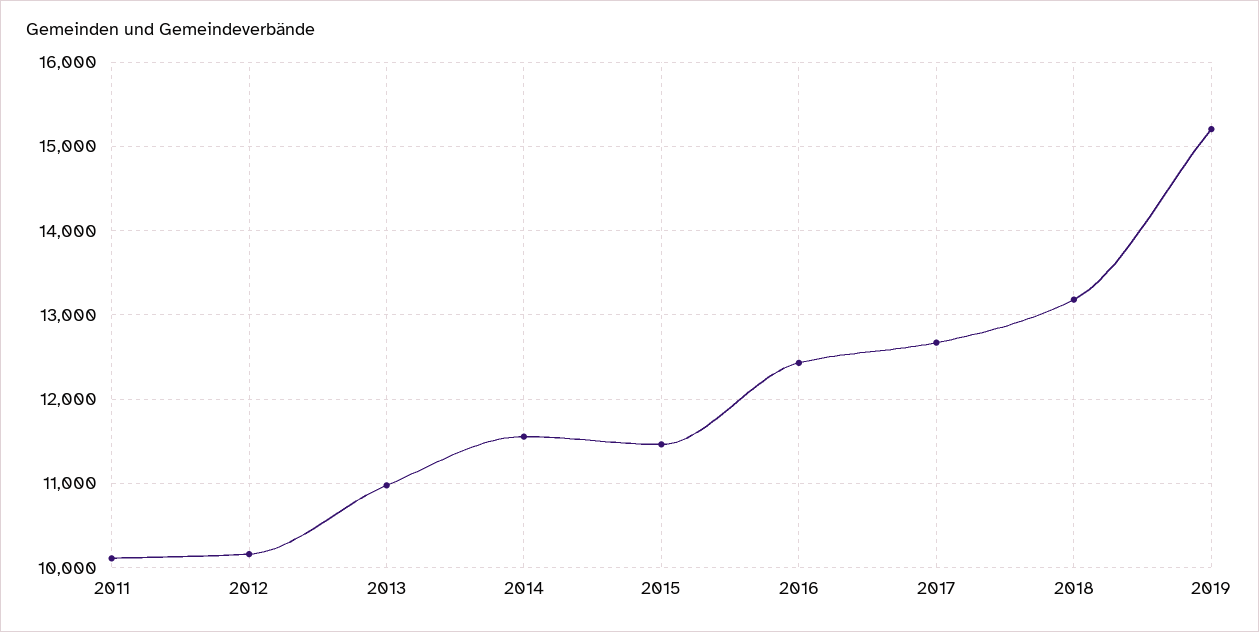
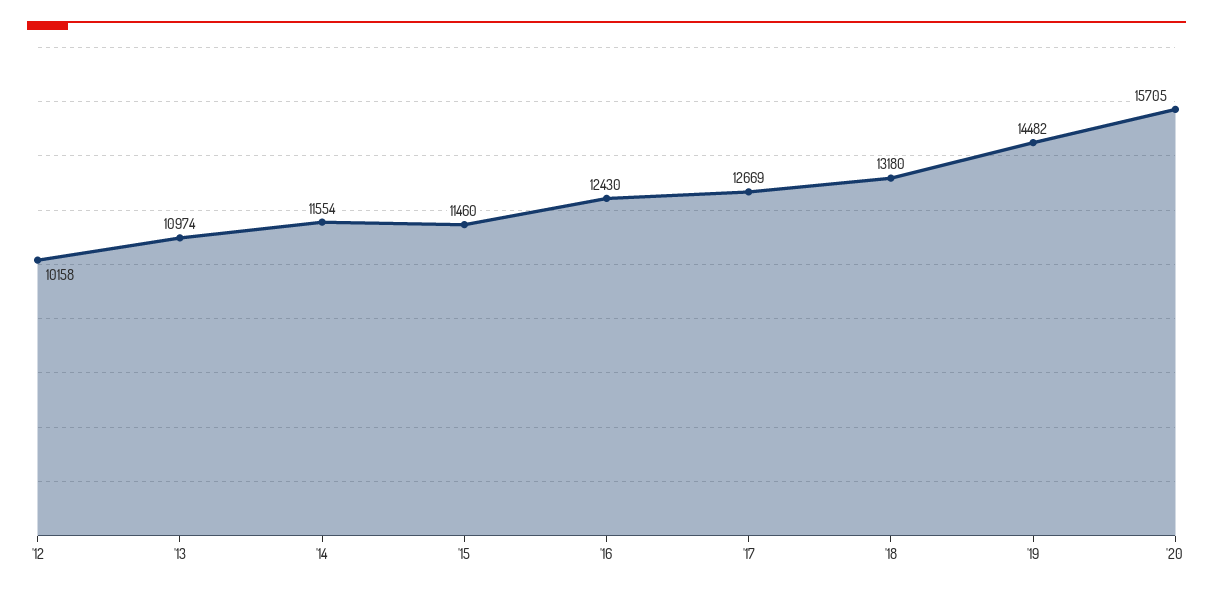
2011: 10100 -> none
2019: 15200 -> 14482
'20: none -> 15705

